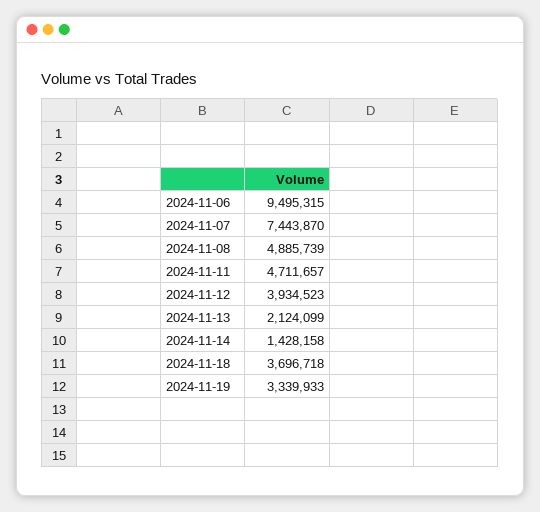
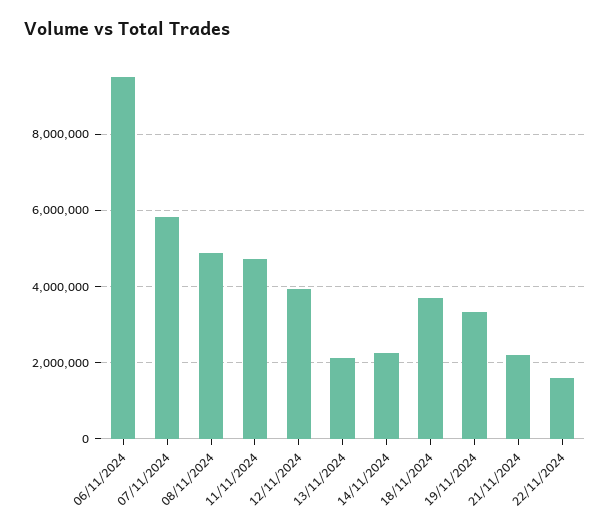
2024-11-07: 7443870 -> 5800000
2024-11-14: 1428158 -> 2200000
21/11/2024: none -> 2200000
22/11/2024: none -> 1600000

